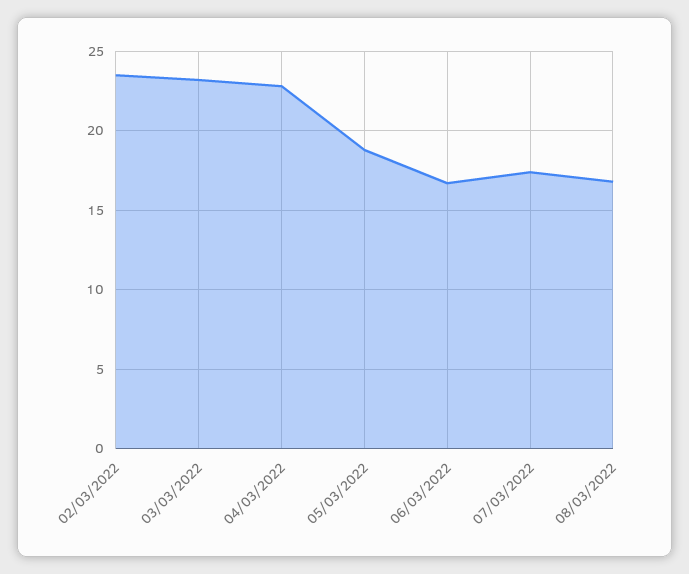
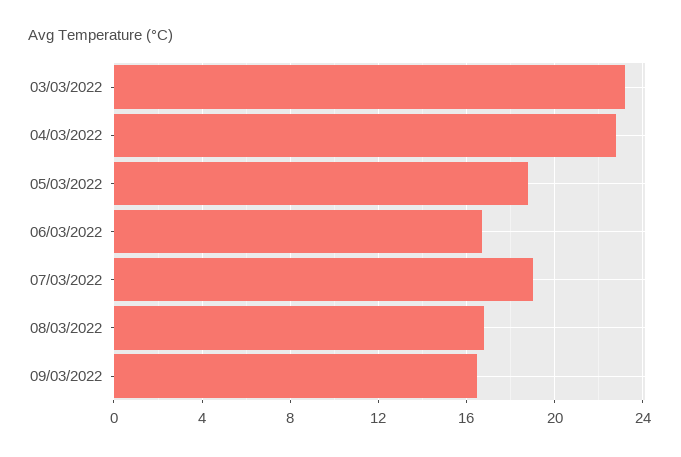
02/03/2022: 23.5 -> none
07/03/2022: 17.5 -> 19
09/03/2022: none -> 16.5

